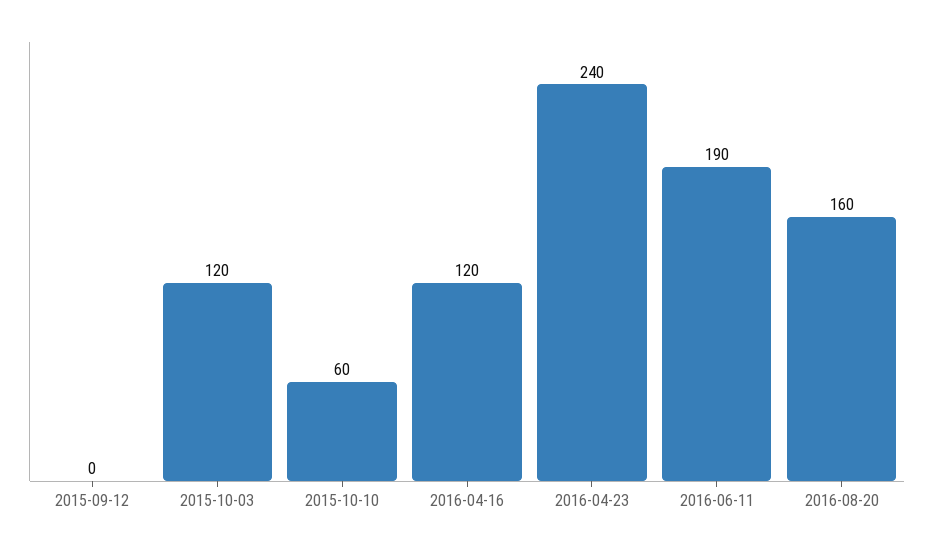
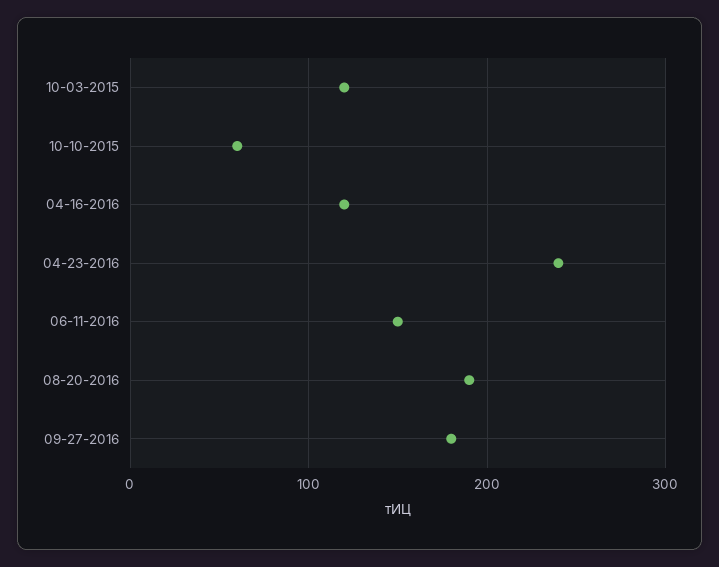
2015-09-12: 0 -> none
2016-06-11: 190 -> 150
2016-08-20: 160 -> 190
09-27-2016: none -> 180

